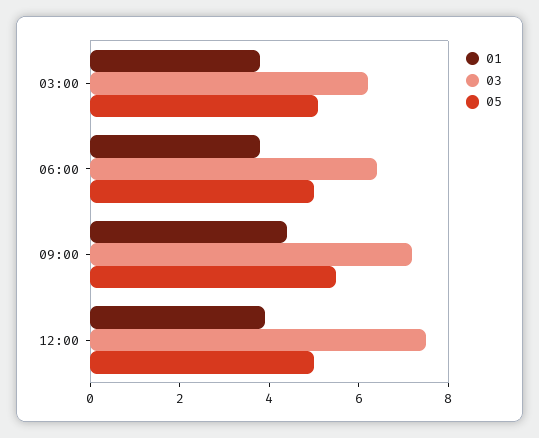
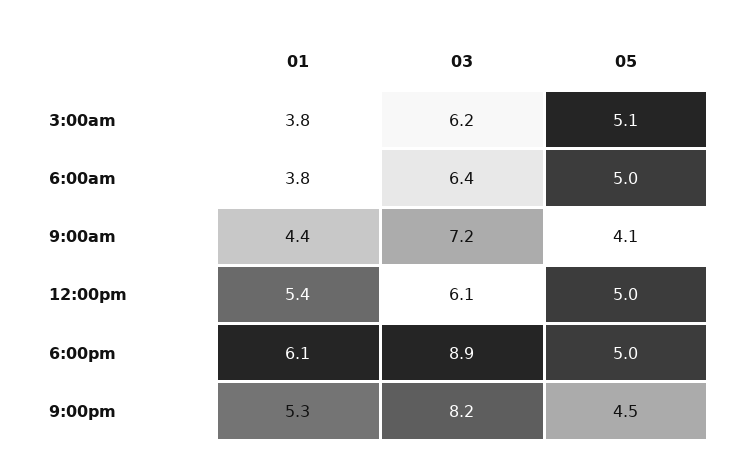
05, 09:00: 5.5 -> 4.1
01, 12:00: 4 -> 5.4
03, 12:00: 7.5 -> 6.1
01, 6:00pm: none -> 6.1
03, 6:00pm: none -> 8.9
05, 6:00pm: none -> 5
01, 9:00pm: none -> 5.3
03, 9:00pm: none -> 8.2
05, 9:00pm: none -> 4.5

